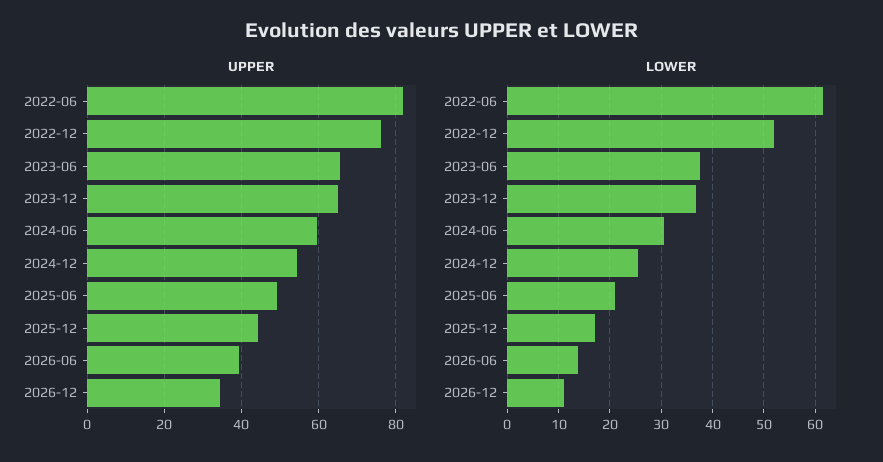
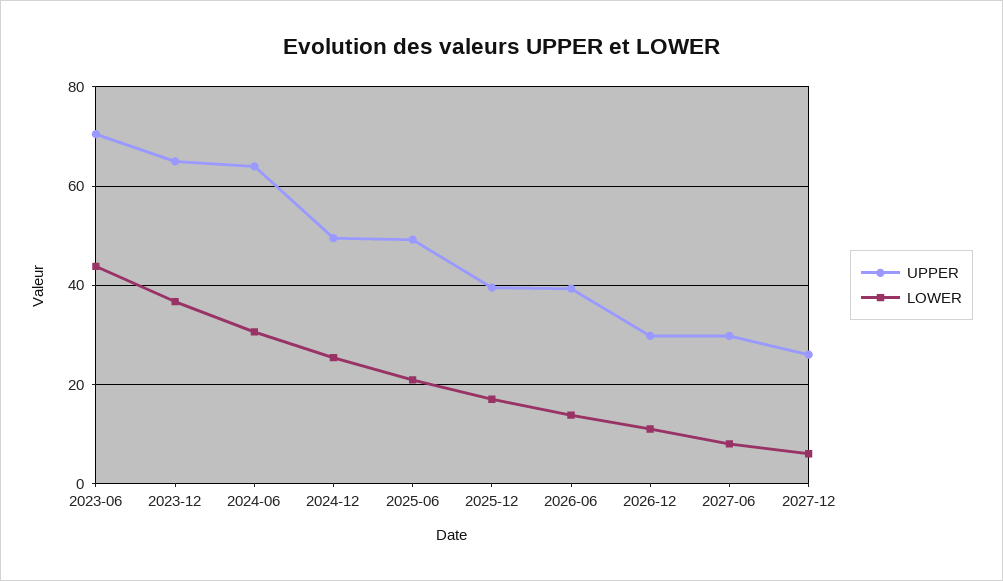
UPPER, 2022-06: 82 -> none
UPPER, 2022-12: 76 -> none
UPPER, 2023-06: 66 -> 70
UPPER, 2024-06: 60 -> 64
UPPER, 2024-12: 54 -> 50
UPPER, 2025-12: 44 -> 40
UPPER, 2026-12: 34 -> 30
LOWER, 2022-06: 62 -> none
LOWER, 2022-12: 52 -> none
LOWER, 2023-06: 38 -> 44
UPPER, 2027-06: none -> 30
LOWER, 2027-06: none -> 8
UPPER, 2027-12: none -> 26
LOWER, 2027-12: none -> 6

